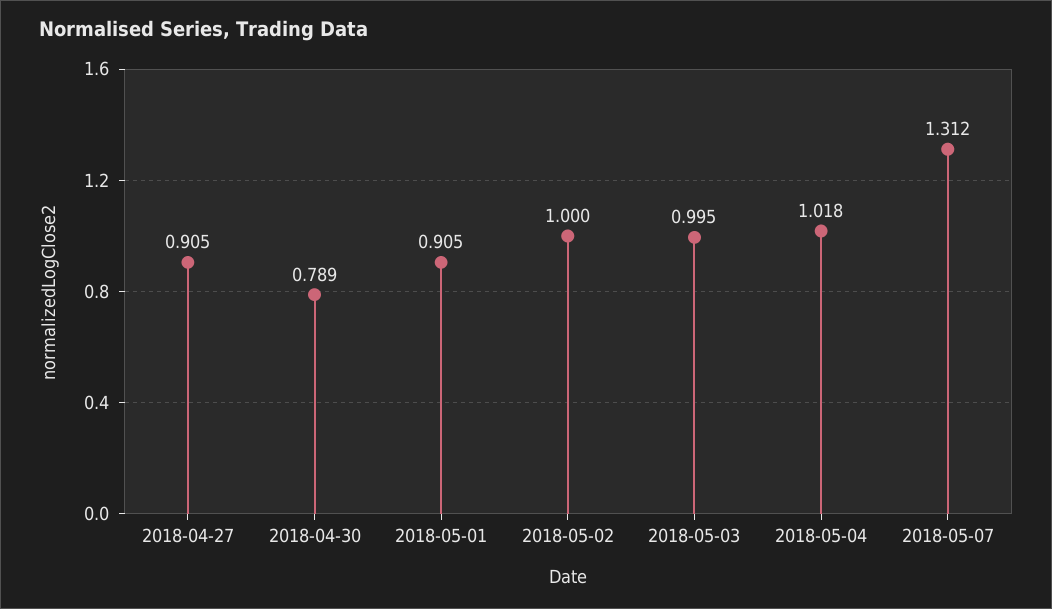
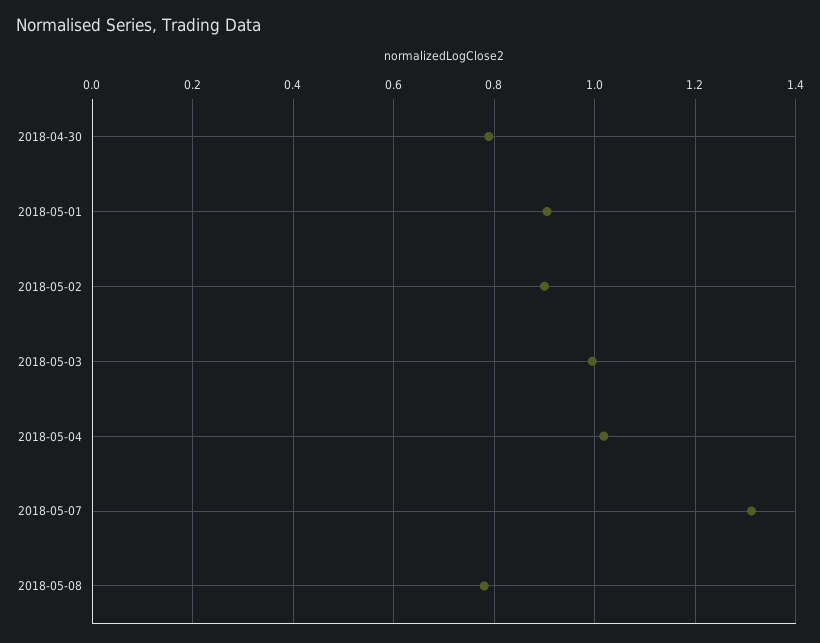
2018-04-27: 0.905 -> none
2018-05-02: 1 -> 0.9
2018-05-08: none -> 0.78

